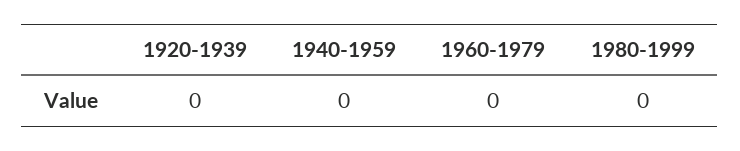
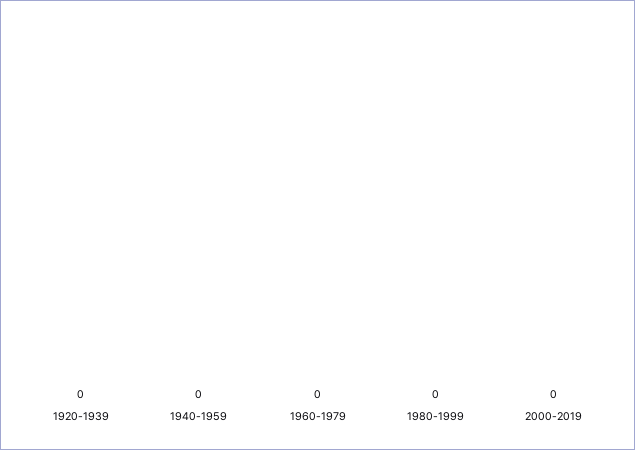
2000-2019: none -> 0

